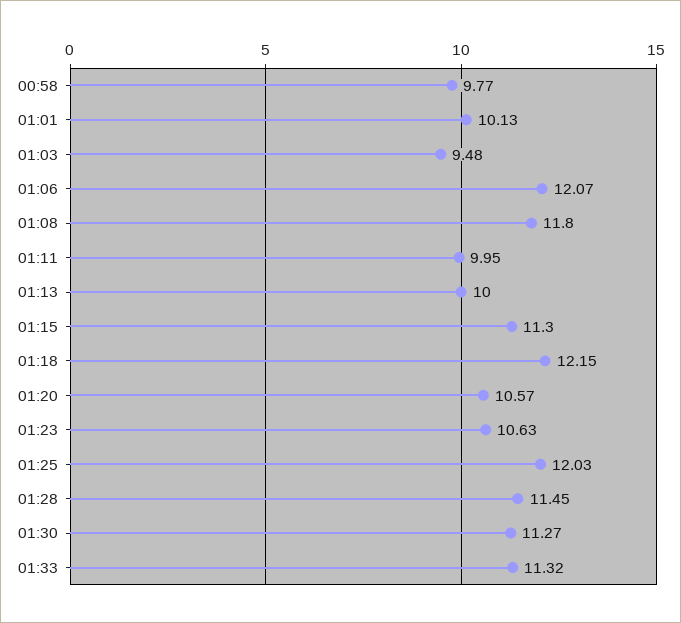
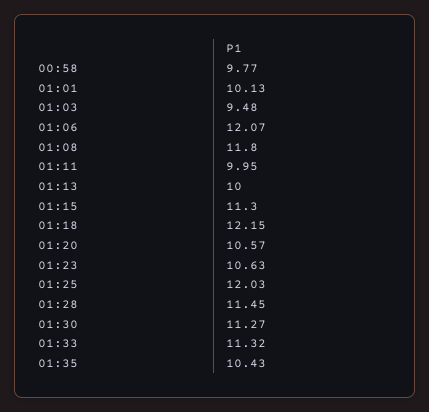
01:35: none -> 10.43

